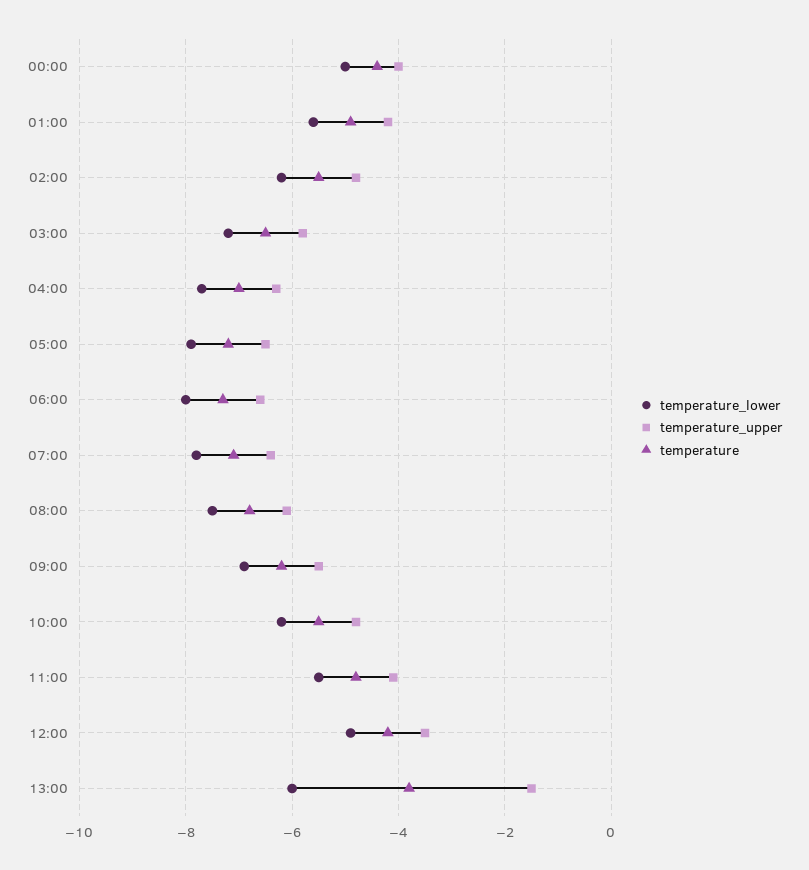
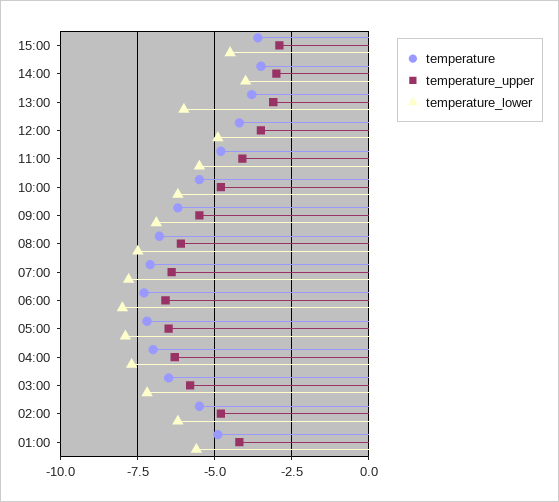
temperature_lower, 00:00: -5 -> none
temperature_upper, 00:00: -4 -> none
temperature, 00:00: -4.5 -> none
temperature_upper, 13:00: -1.5 -> -3
temperature, 15:00: none -> -3.5
temperature_upper, 15:00: none -> -3
temperature_lower, 15:00: none -> -4.5
temperature, 14:00: none -> -3.5
temperature_upper, 14:00: none -> -3
temperature_lower, 14:00: none -> -4

